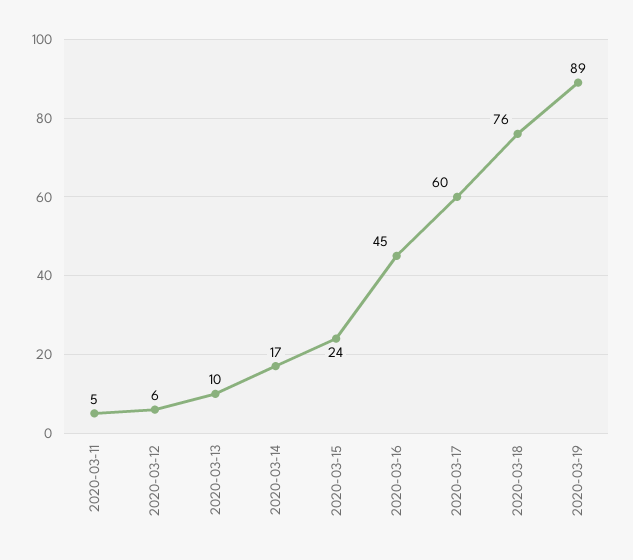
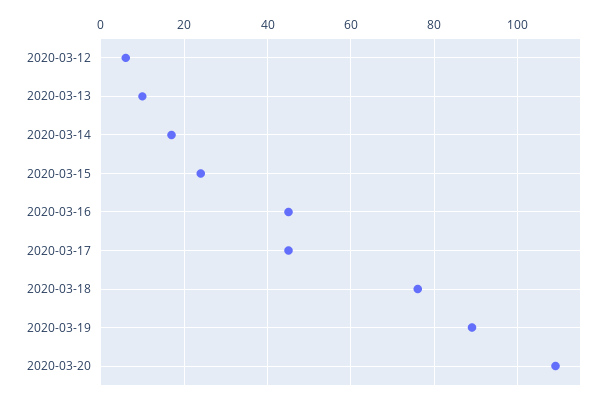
2020-03-11: 5 -> none
2020-03-17: 60 -> 45
2020-03-20: none -> 110

